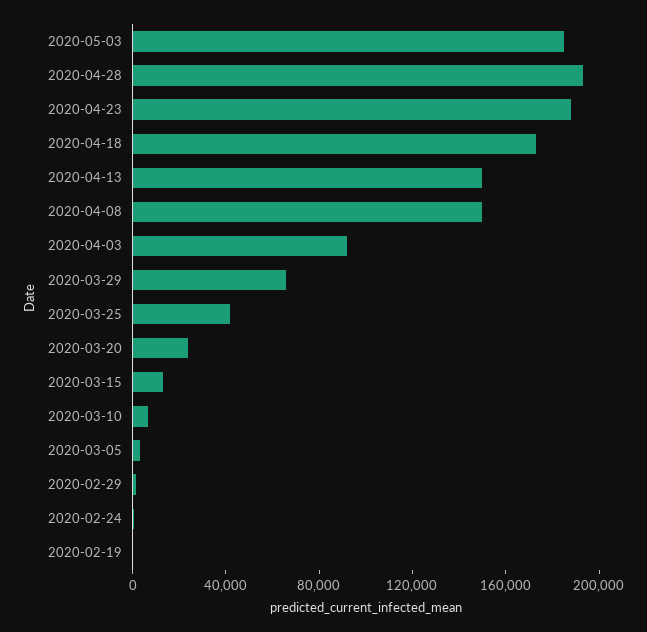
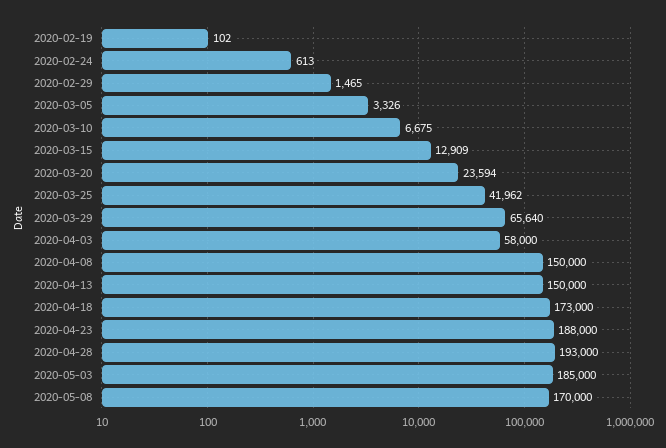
2020-04-03: 90000 -> 58000
2020-05-08: none -> 170000

